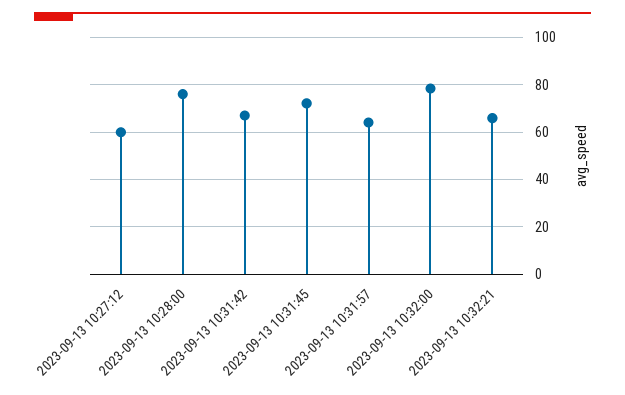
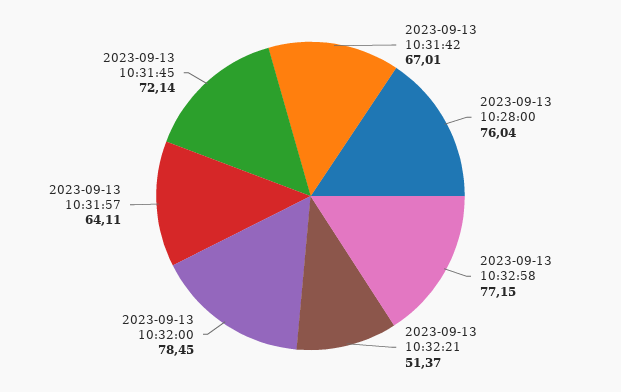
2023-09-13 10:27:12: 60 -> none
2023-09-13 10:32:21: 65 -> 51.37
2023-09-13 10:32:58: none -> 77.15

